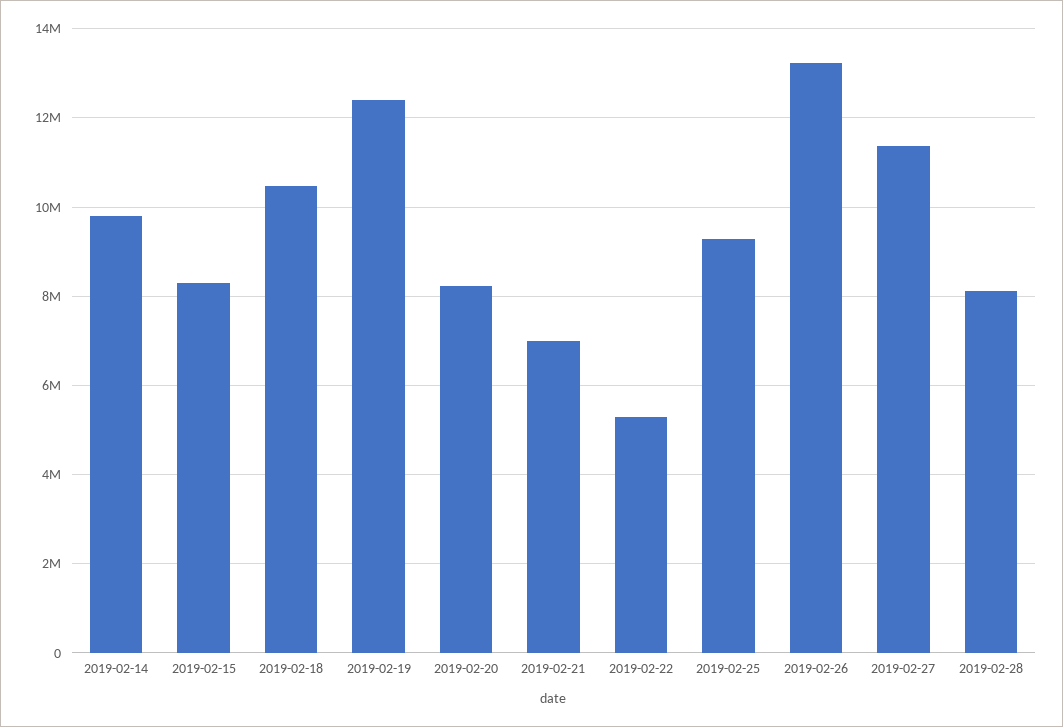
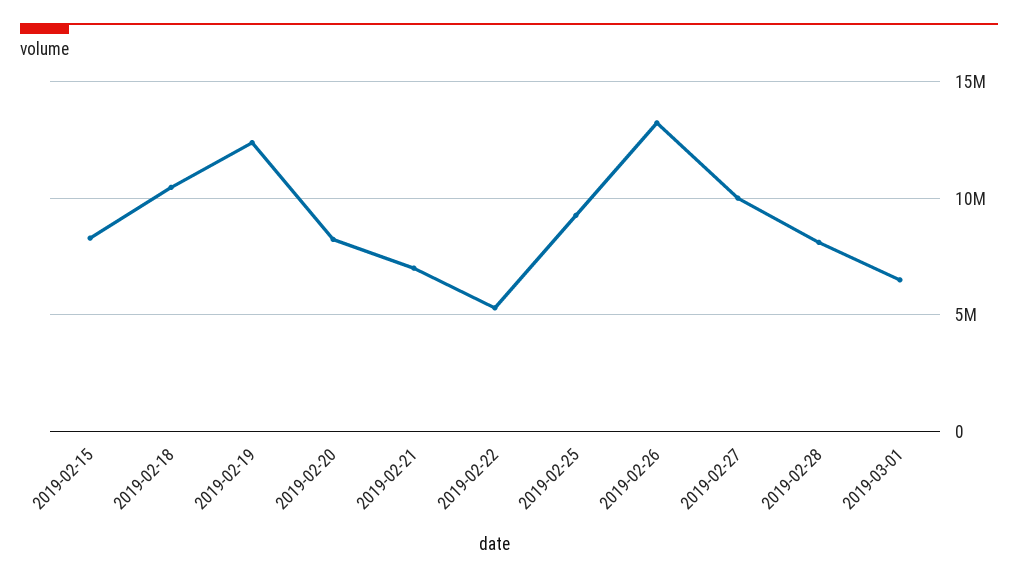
2019-02-14: 9800000 -> none
2019-02-27: 11400000 -> 10000000
2019-03-01: none -> 6500000

